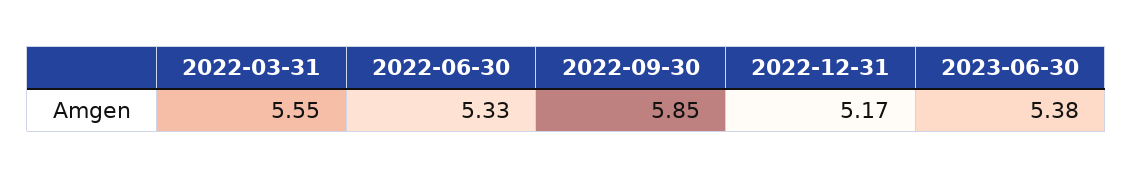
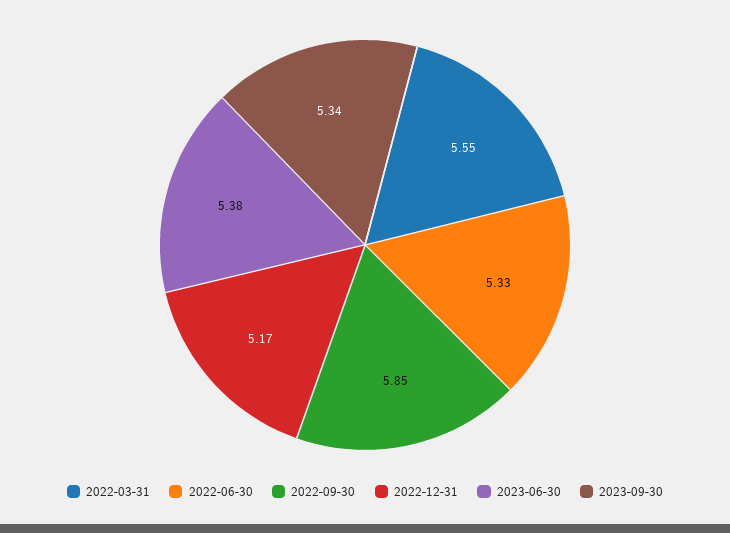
2023-09-30: none -> 5.34

